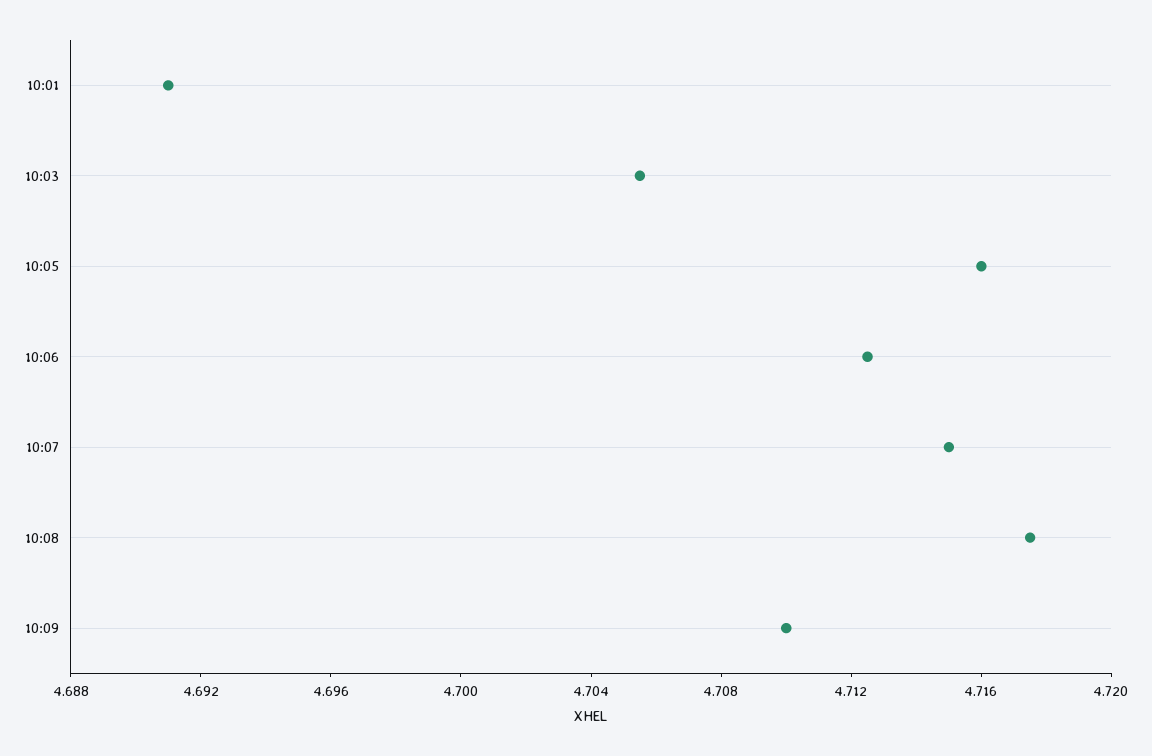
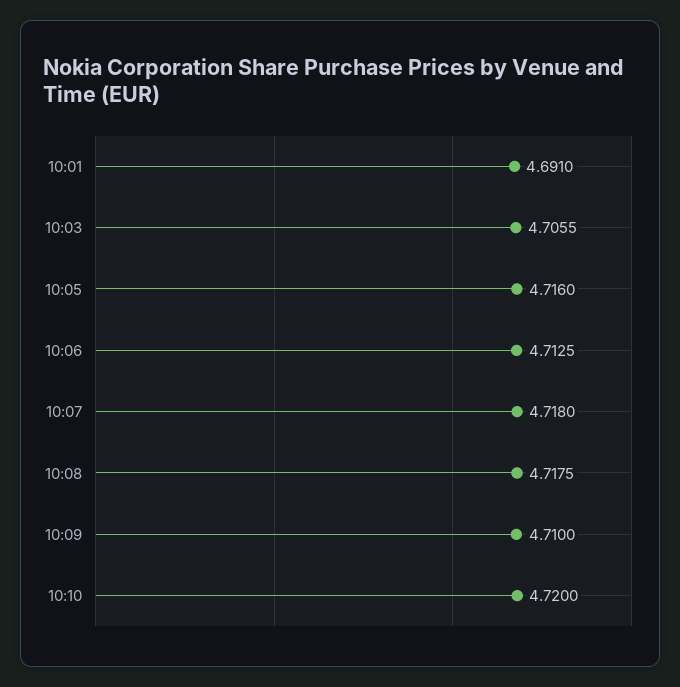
10:07: 4.715 -> 4.718
10:10: none -> 4.72

